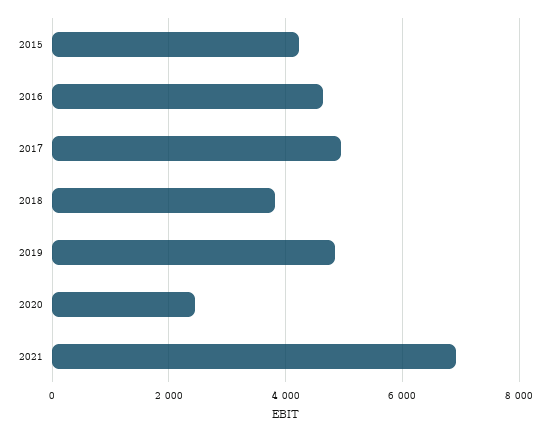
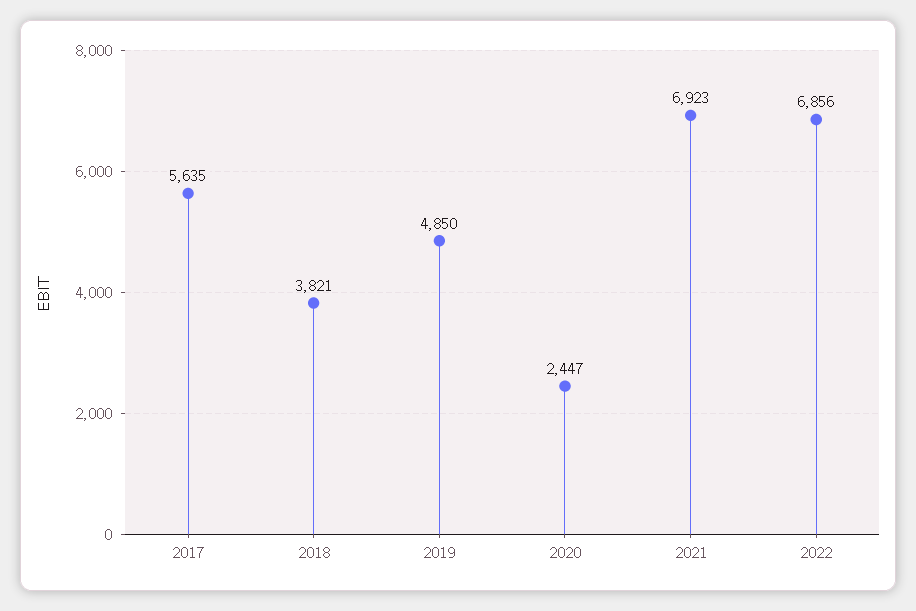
2015: 4200 -> none
2016: 4600 -> none
2017: 5000 -> 5635
2022: none -> 6856

